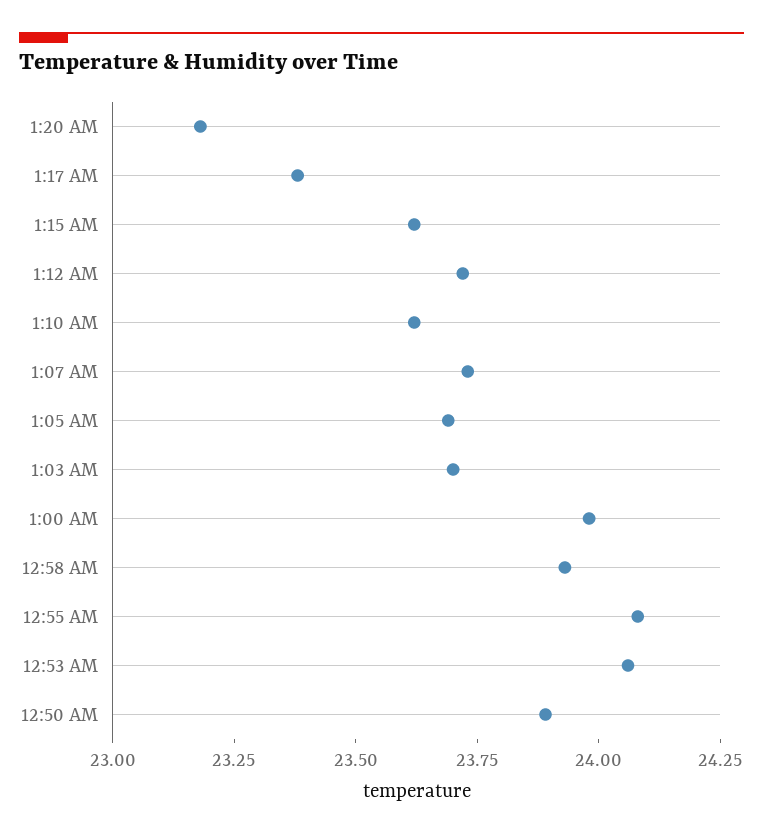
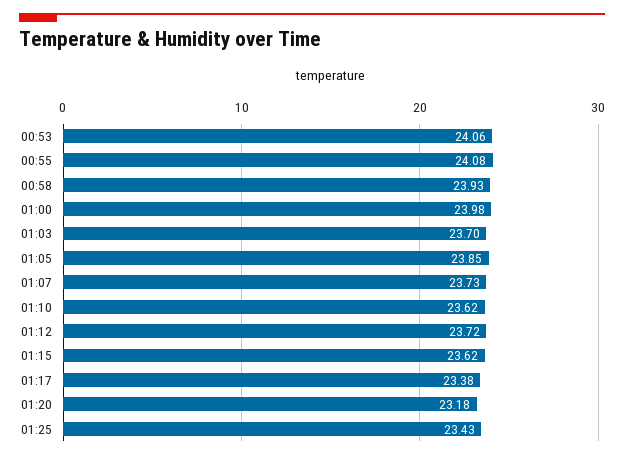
1:05 AM: 23.7 -> 23.85
12:50 AM: 23.9 -> none
01:25: none -> 23.43

